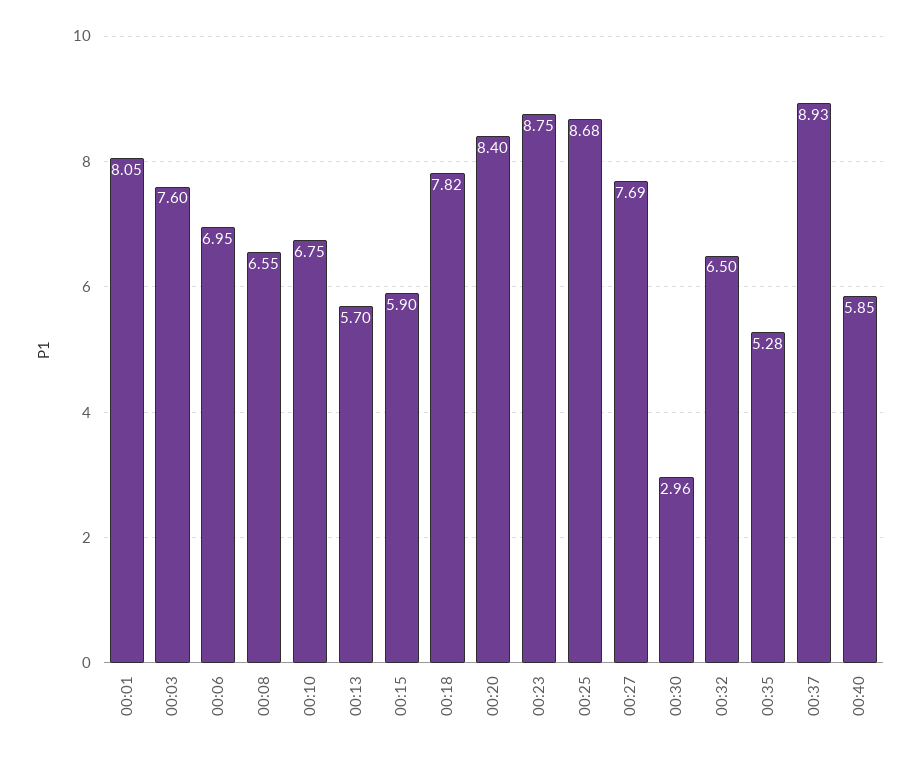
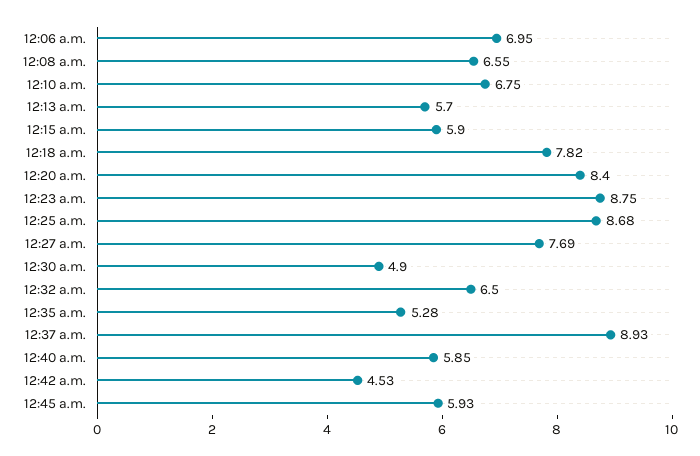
00:01: 8.05 -> none
00:03: 7.6 -> none
00:30: 2.96 -> 4.9
12:42 a.m.: none -> 4.53
12:45 a.m.: none -> 5.93

